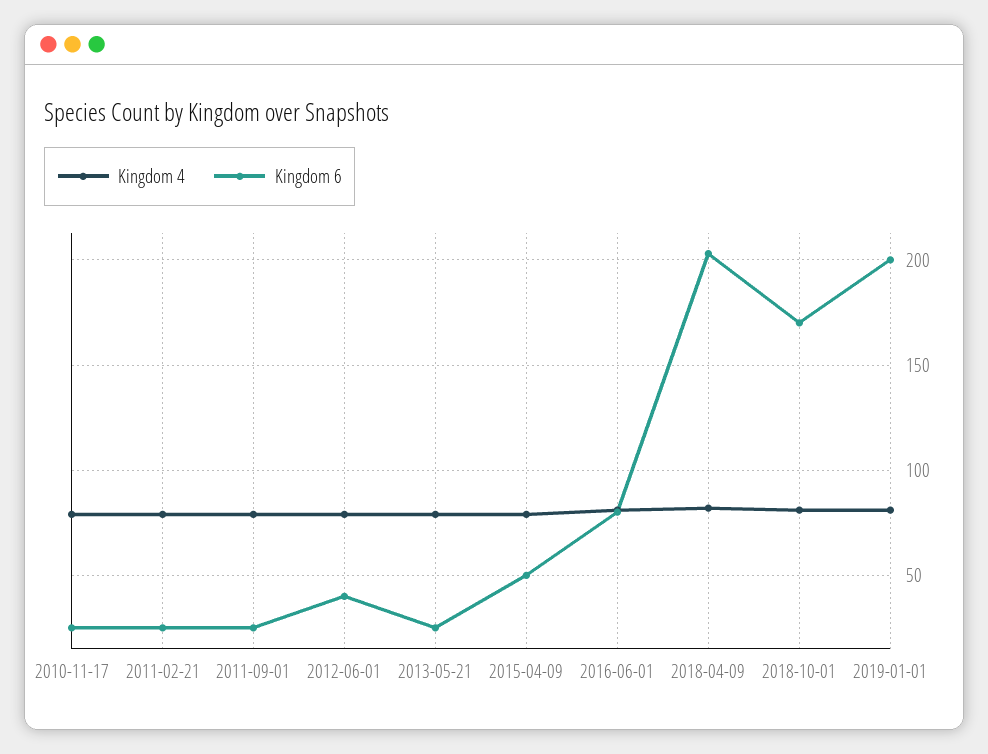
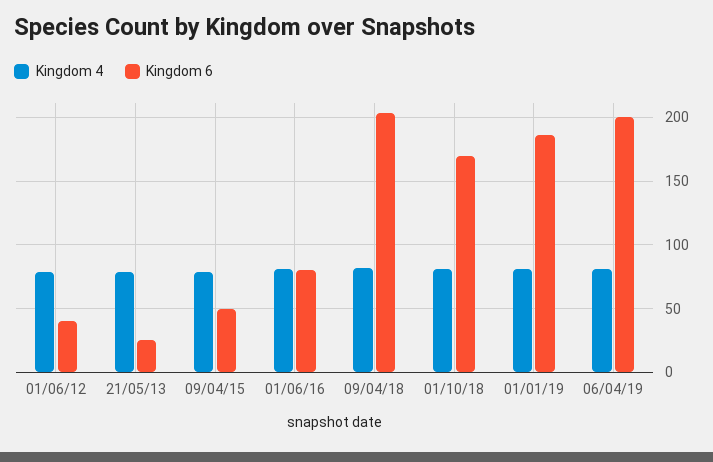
Kingdom 4, 2010-11-17: 80 -> none
Kingdom 6, 2010-11-17: 25 -> none
Kingdom 4, 2011-02-21: 80 -> none
Kingdom 6, 2011-02-21: 25 -> none
Kingdom 4, 2011-09-01: 80 -> none
Kingdom 6, 2011-09-01: 25 -> none
Kingdom 6, 2019-01-01: 200 -> 185
Kingdom 4, 06/04/19: none -> 80
Kingdom 6, 06/04/19: none -> 200

